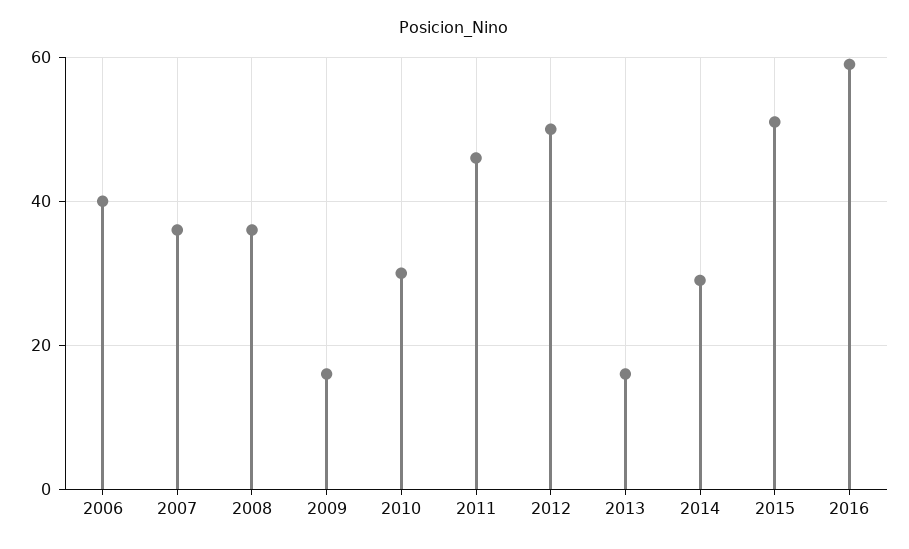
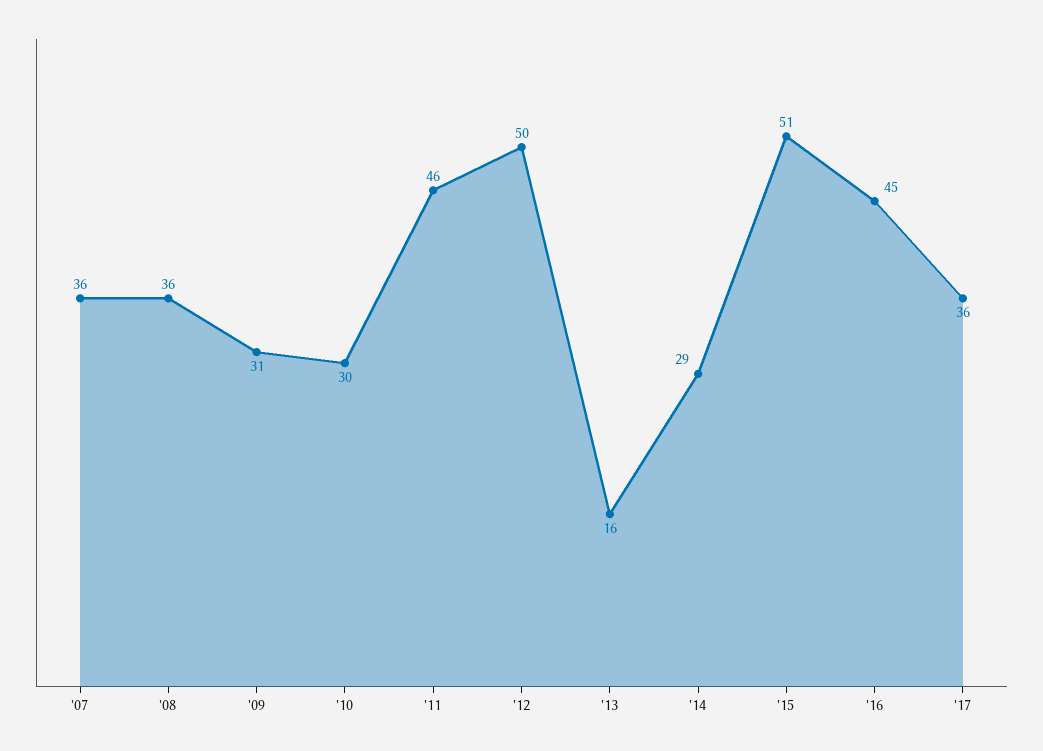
2006: 40 -> none
2009: 15 -> 31
2016: 60 -> 45
'17: none -> 36

